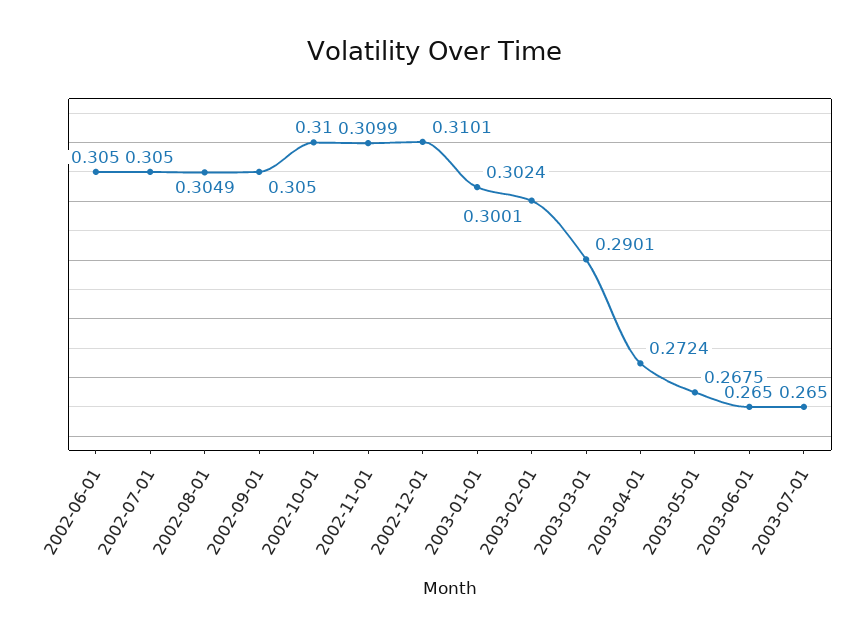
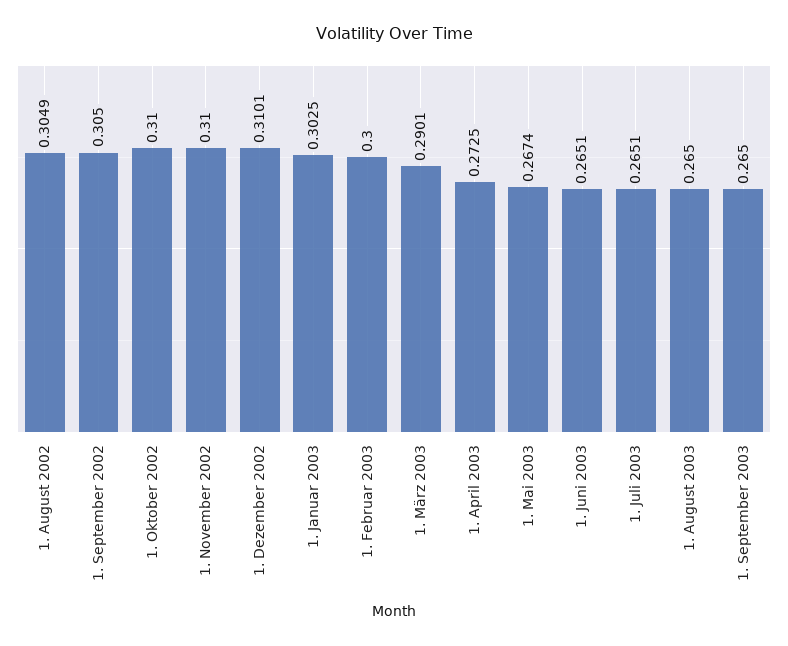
2002-06-01: 0.305 -> none
2002-07-01: 0.305 -> none
2002-11-01: 0.3099 -> 0.31
2003-01-01: 0.3024 -> 0.3025
2003-02-01: 0.3001 -> 0.3
2003-04-01: 0.2724 -> 0.2725
2003-05-01: 0.2675 -> 0.2674
2003-06-01: 0.265 -> 0.2651
2003-07-01: 0.265 -> 0.2651
1. August 2003: none -> 0.265
1. September 2003: none -> 0.265

